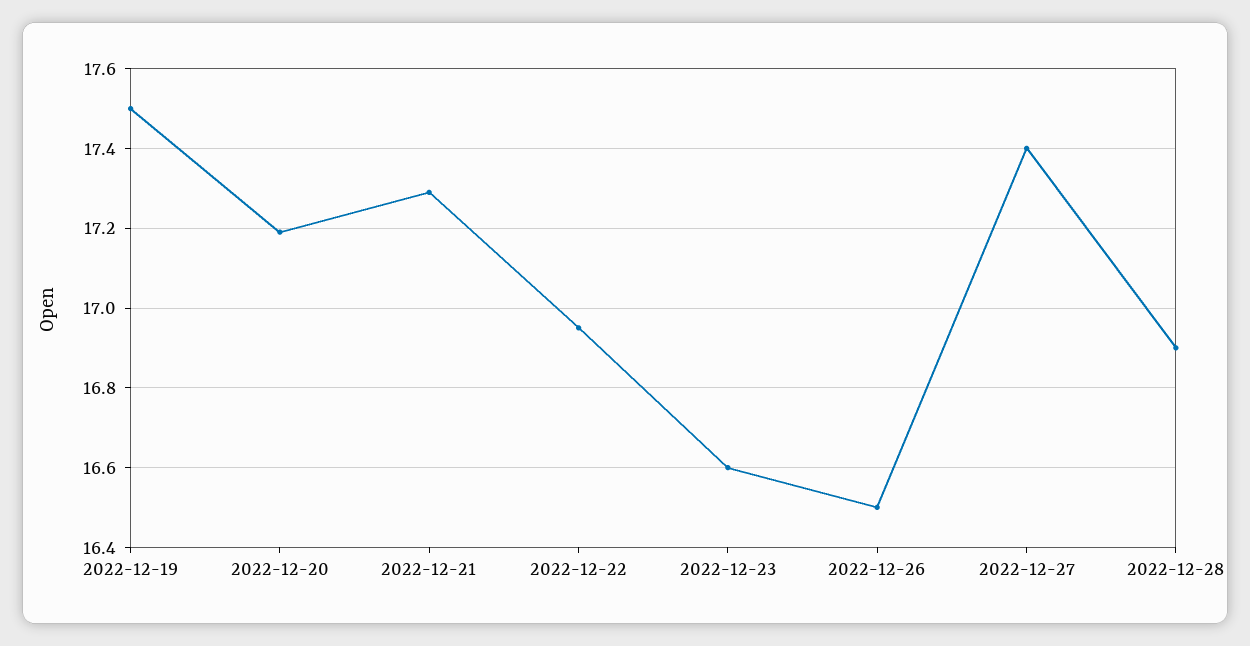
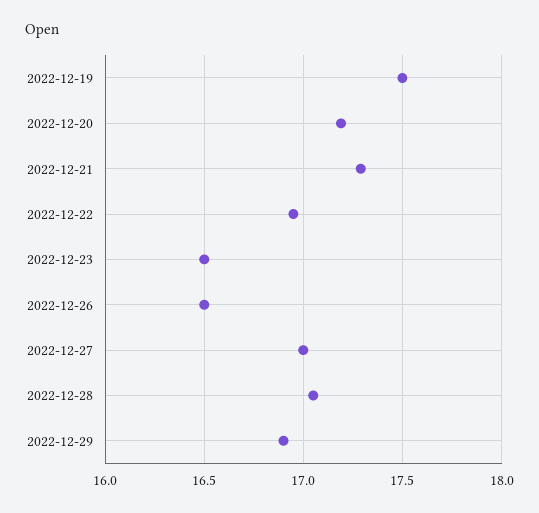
2022-12-23: 16.6 -> 16.5
2022-12-27: 17.4 -> 17
2022-12-28: 16.9 -> 17.05
2022-12-29: none -> 16.9

